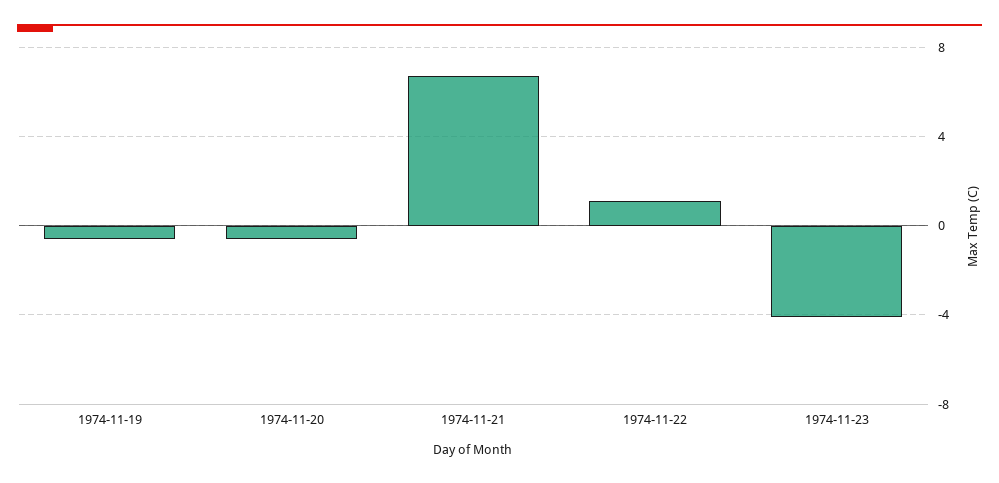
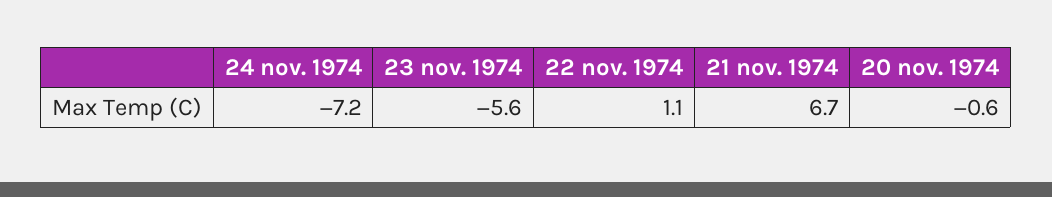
1974-11-19: -0.5 -> none
1974-11-23: -4 -> -5.6
24 nov. 1974: none -> -7.2

